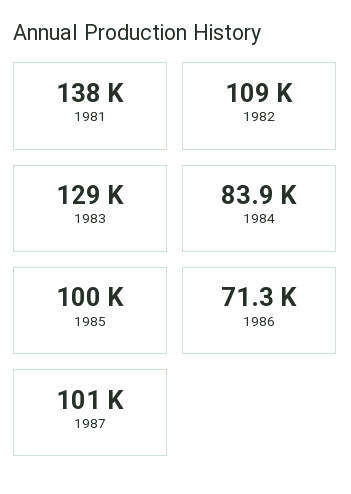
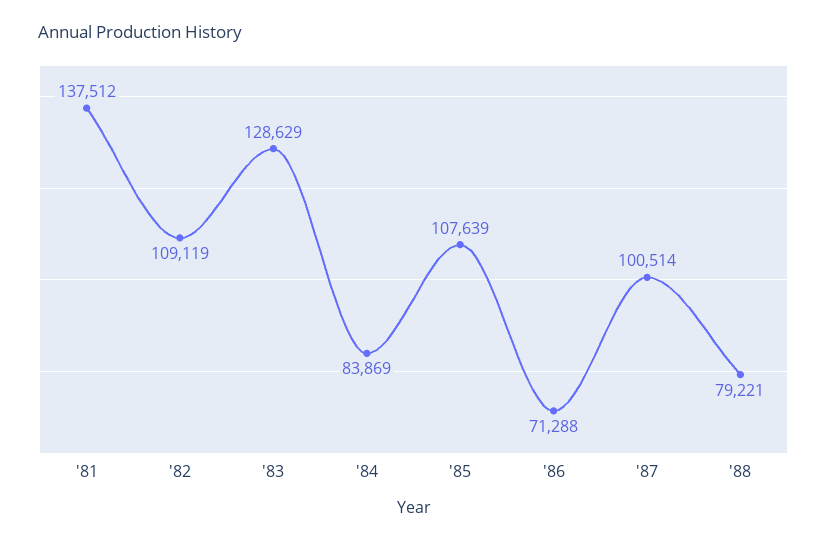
1985: 100000 -> 107639
'88: none -> 79221

